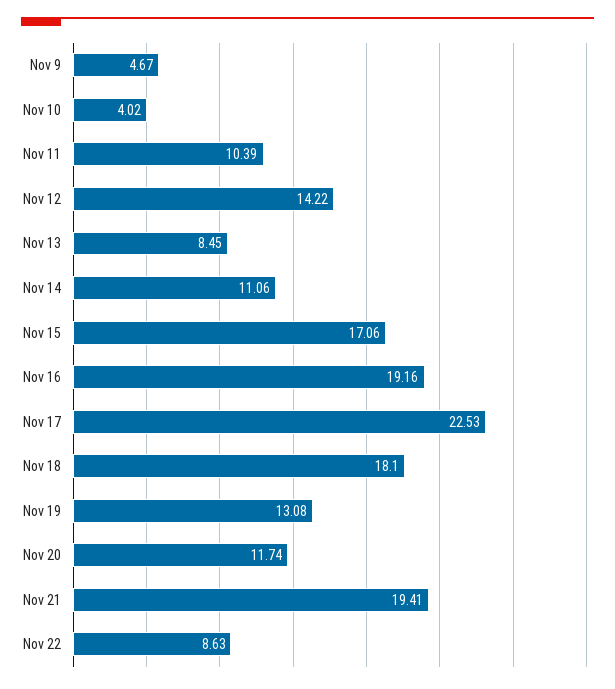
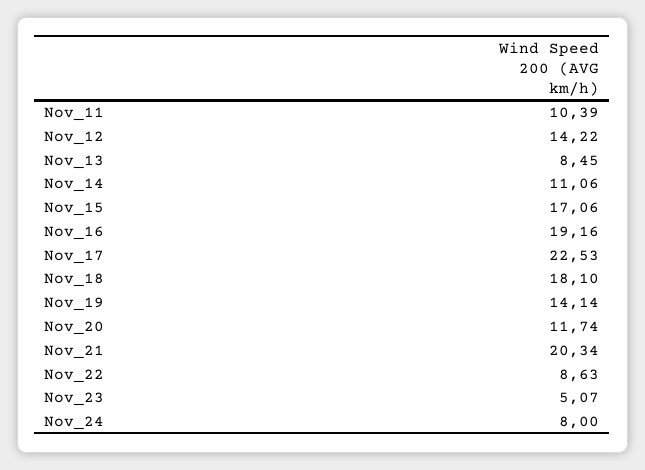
Nov 9: 4.67 -> none
Nov 10: 4.02 -> none
Nov 19: 13.08 -> 14.14
Nov 21: 19.41 -> 20.34
Nov_23: none -> 5.07
Nov_24: none -> 8

